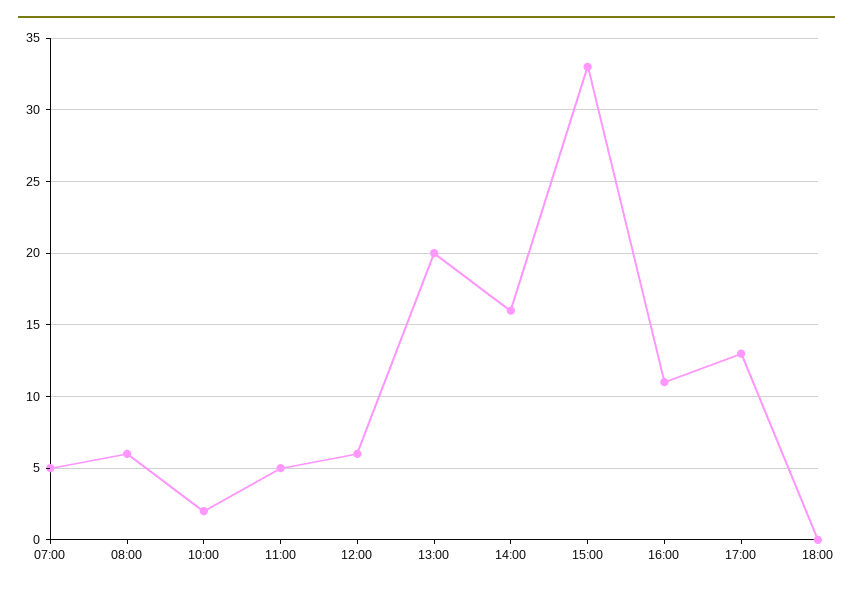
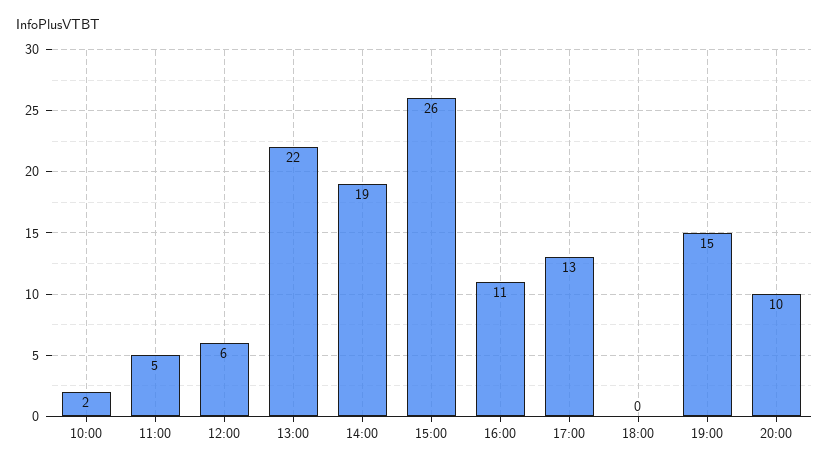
07:00: 5 -> none
08:00: 6 -> none
13:00: 20 -> 22
14:00: 16 -> 19
15:00: 33 -> 26
19:00: none -> 15
20:00: none -> 10

